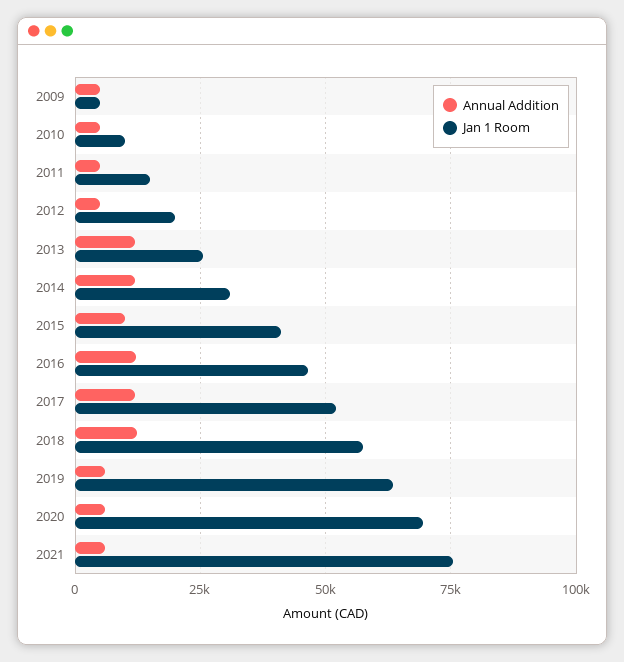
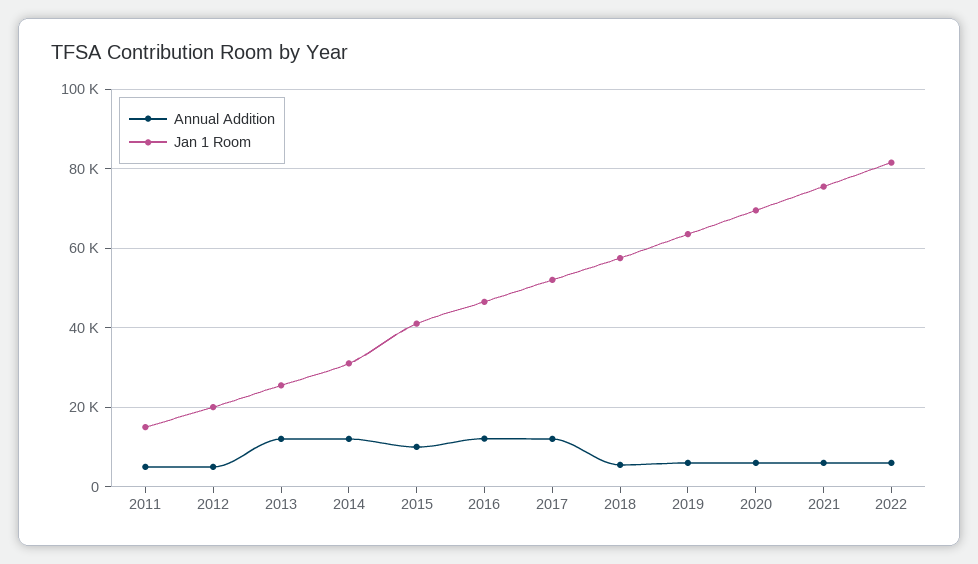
Annual Addition, 2009: 5000 -> none
Jan 1 Room, 2009: 5000 -> none
Annual Addition, 2010: 5000 -> none
Jan 1 Room, 2010: 10000 -> none
Annual Addition, 2018: 12500 -> 6000
Annual Addition, 2022: none -> 6000
Jan 1 Room, 2022: none -> 82000

